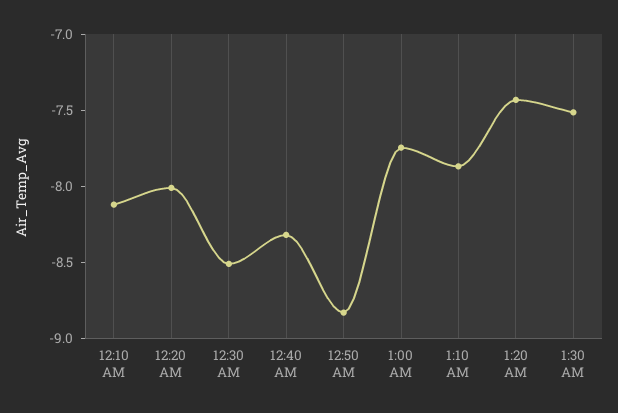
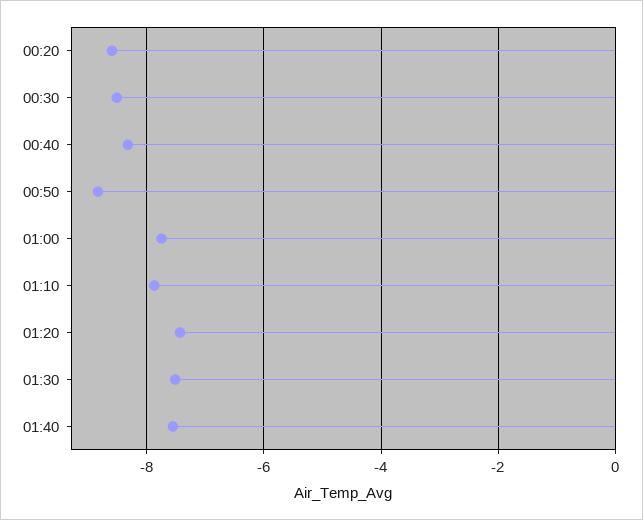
12:10 AM: -8.1 -> none
12:20 AM: -8 -> -8.6
01:40: none -> -7.6

